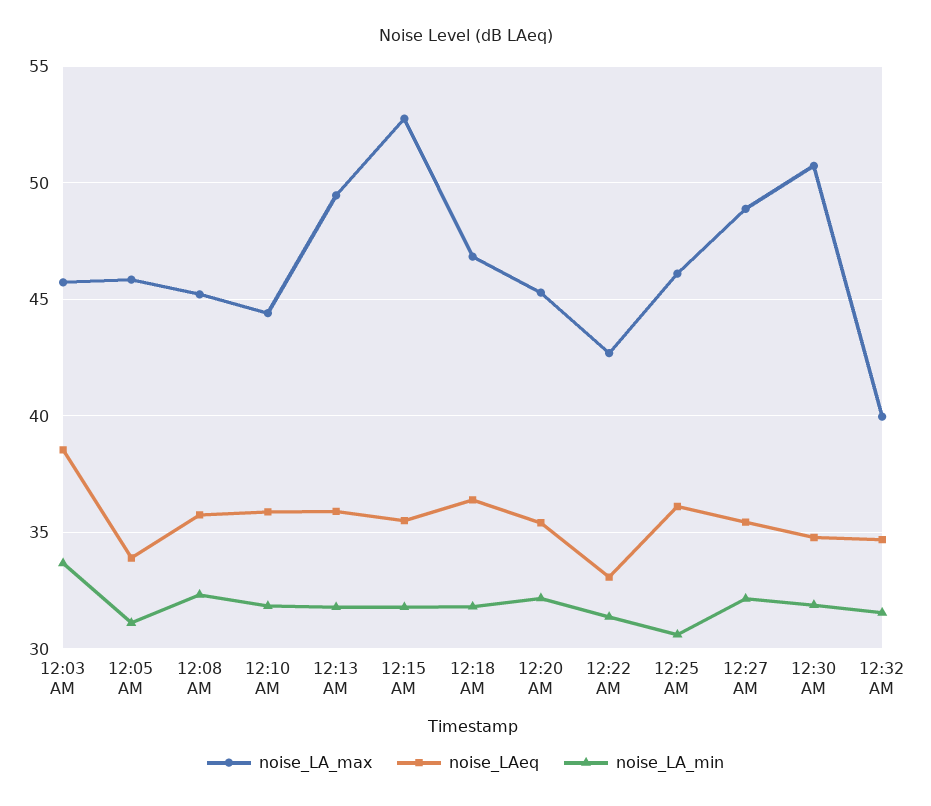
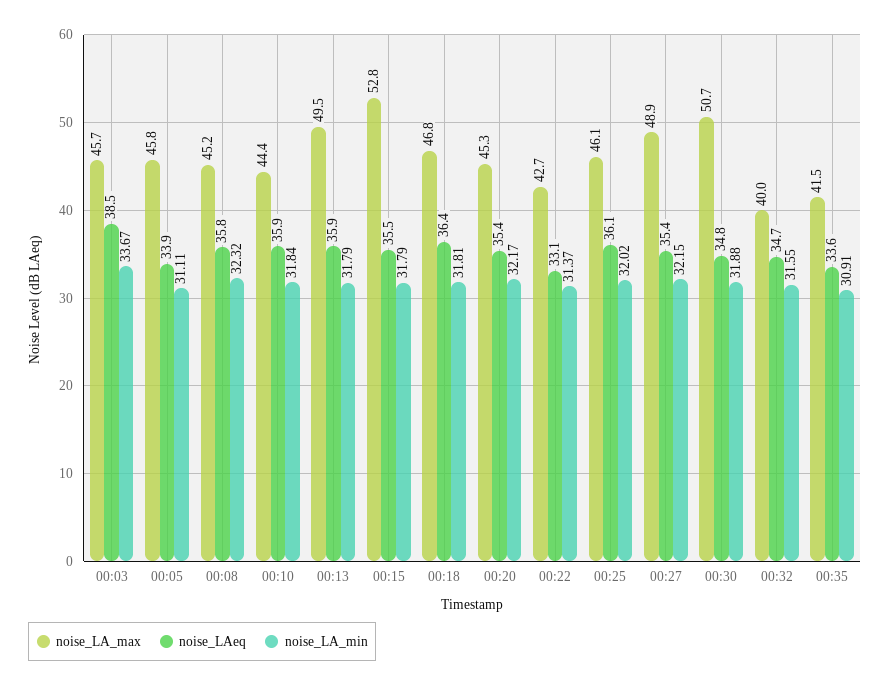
noise_LA_min, 12:25 AM: 30.5 -> 32.02
noise_LA_max, 00:35: none -> 41.5
noise_LAeq, 00:35: none -> 33.6
noise_LA_min, 00:35: none -> 30.91

